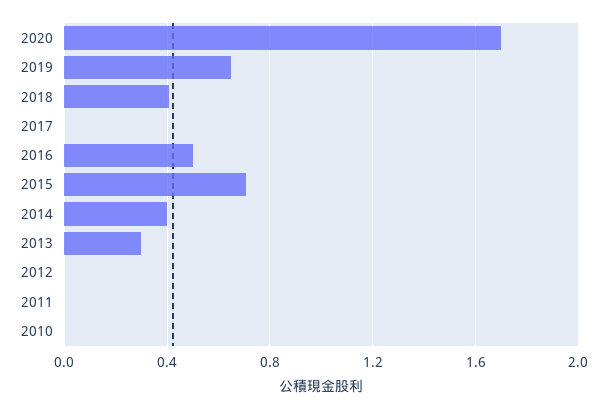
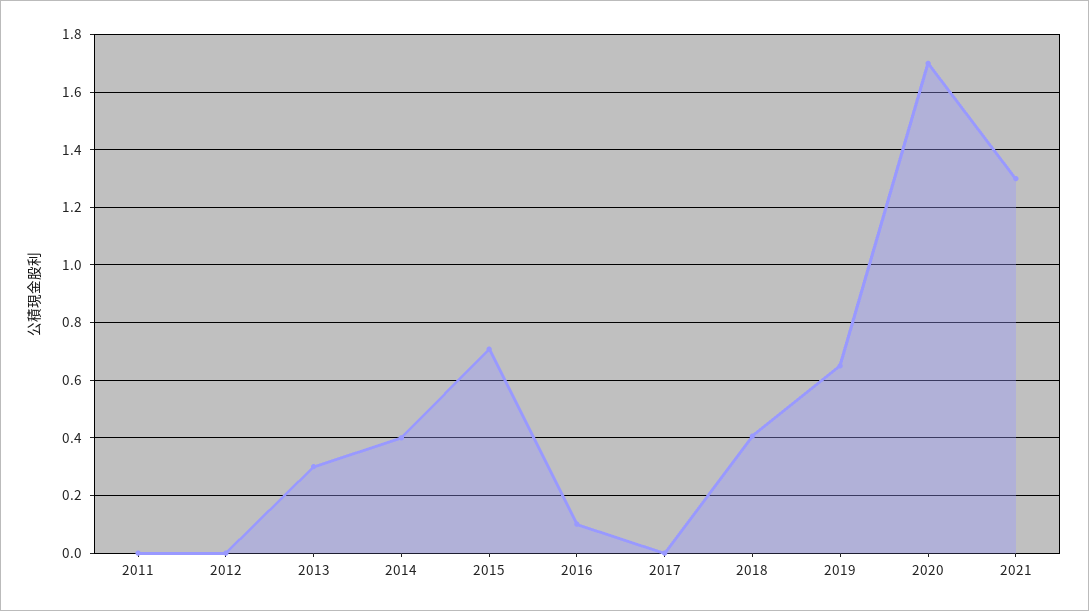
2016: 0.5 -> 0.1
2010: 0 -> none
2021: none -> 1.3

